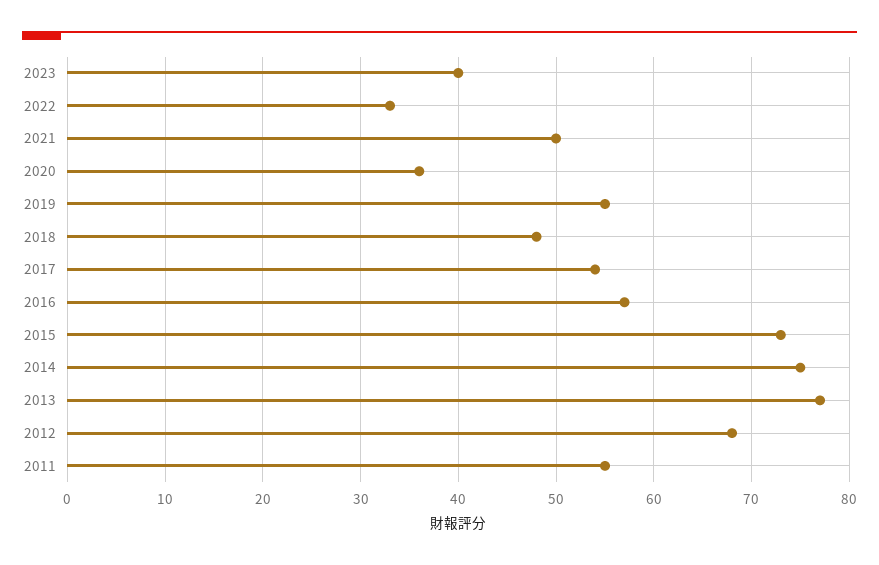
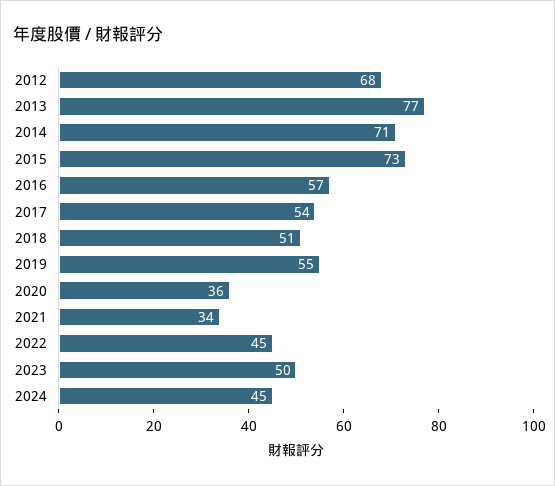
2023: 40 -> 50
2022: 33 -> 45
2021: 50 -> 34
2018: 48 -> 51
2014: 75 -> 71
2011: 55 -> none
2024: none -> 45

